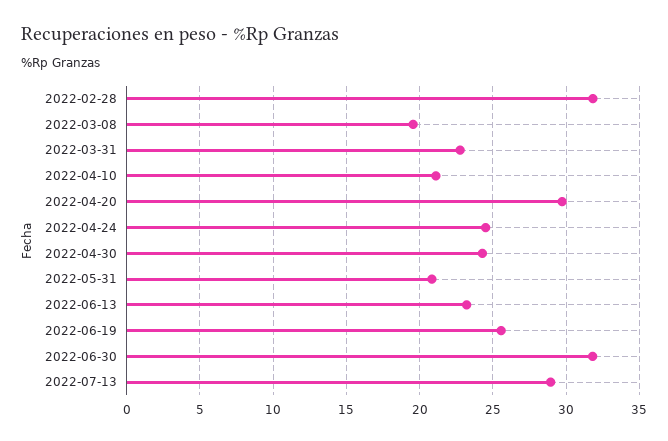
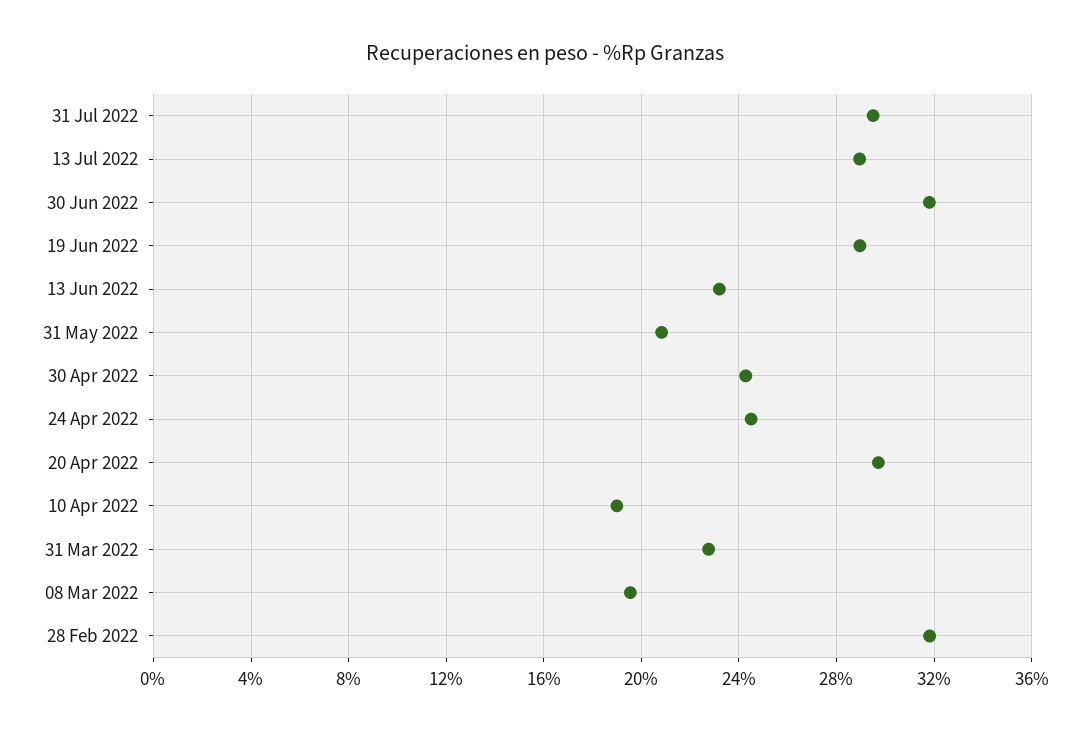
2022-04-10: 21 -> 19
2022-06-19: 25.5 -> 29
31 Jul 2022: none -> 29.5

